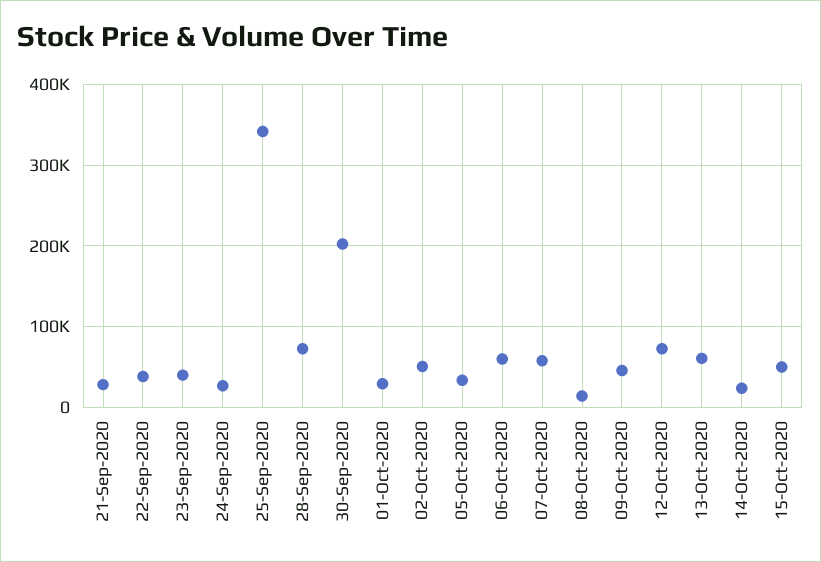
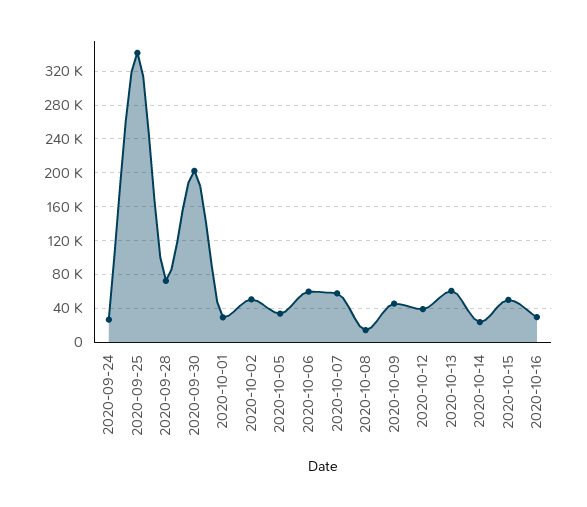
21-Sep-2020: 30000 -> none
22-Sep-2020: 40000 -> none
23-Sep-2020: 40000 -> none
12-Oct-2020: 70000 -> 40000
2020-10-16: none -> 30000

